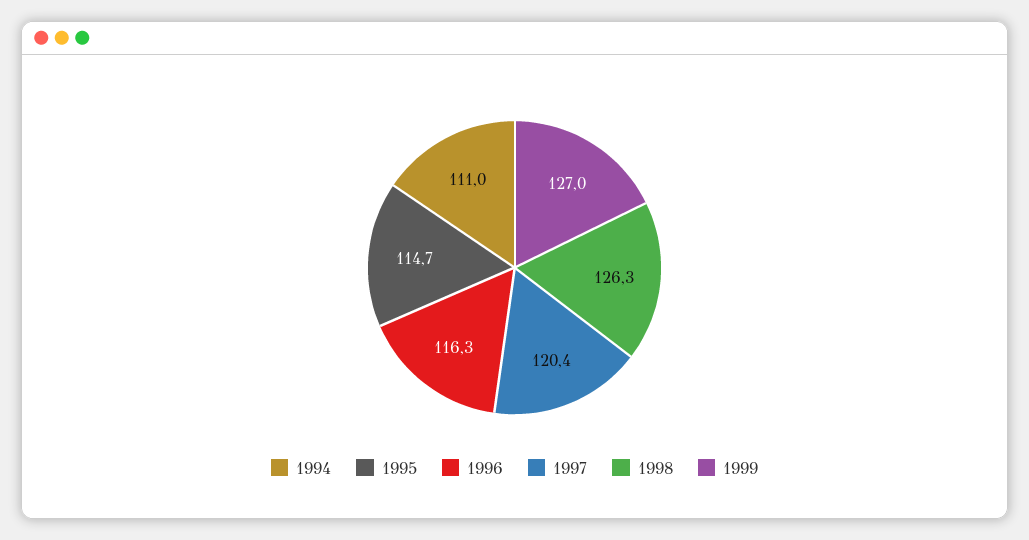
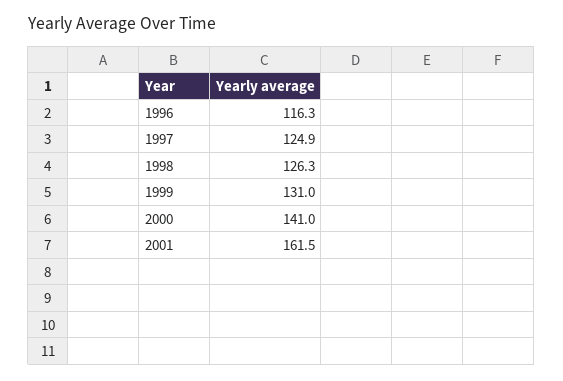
1994: 111 -> none
1995: 114.7 -> none
1997: 120.4 -> 124.9
1999: 127 -> 131
2000: none -> 141
2001: none -> 161.5

